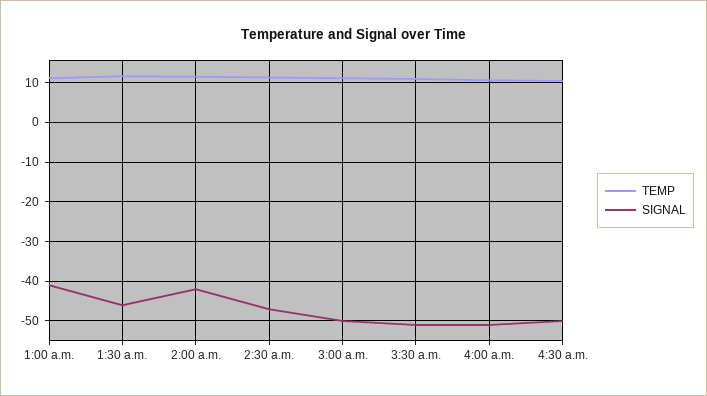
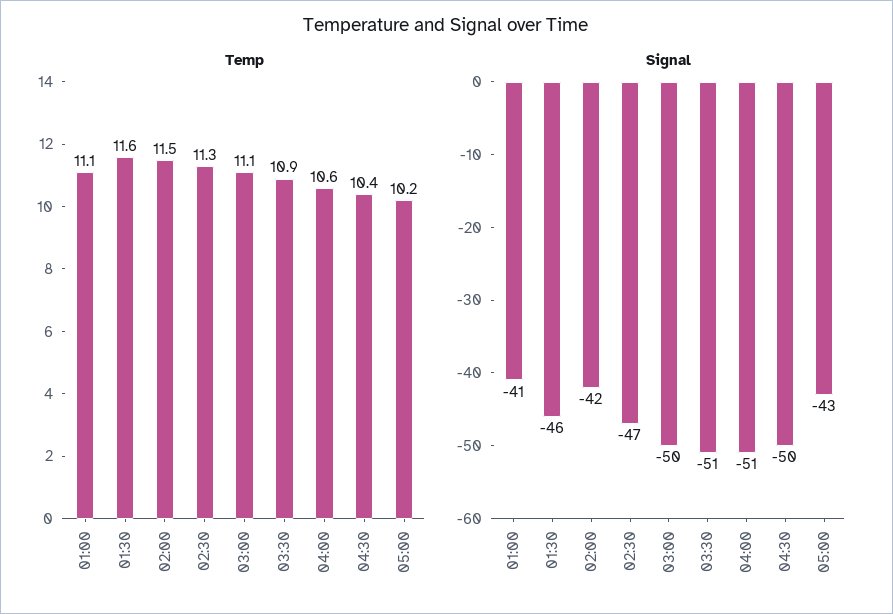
TEMP, 05:00: none -> 10.2
SIGNAL, 05:00: none -> -43

